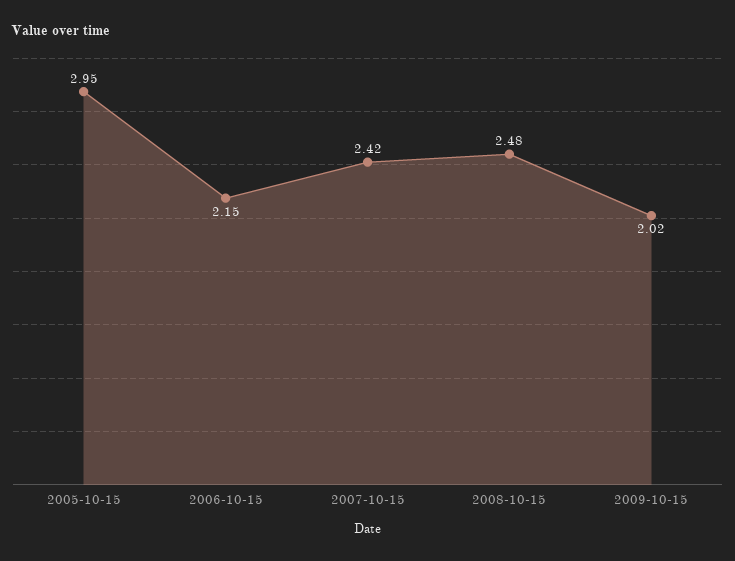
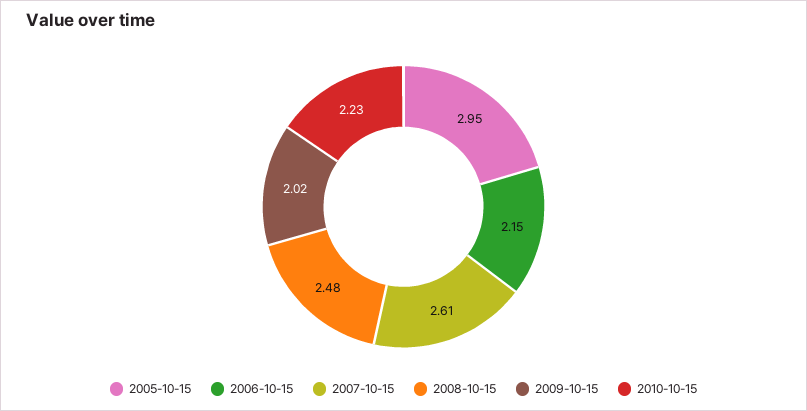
2007-10-15: 2.42 -> 2.61
2010-10-15: none -> 2.23

